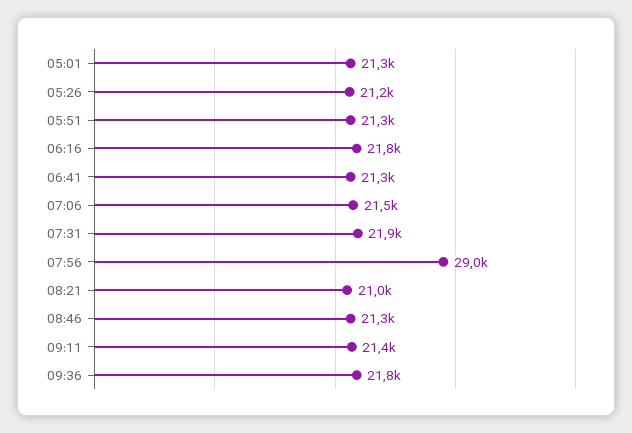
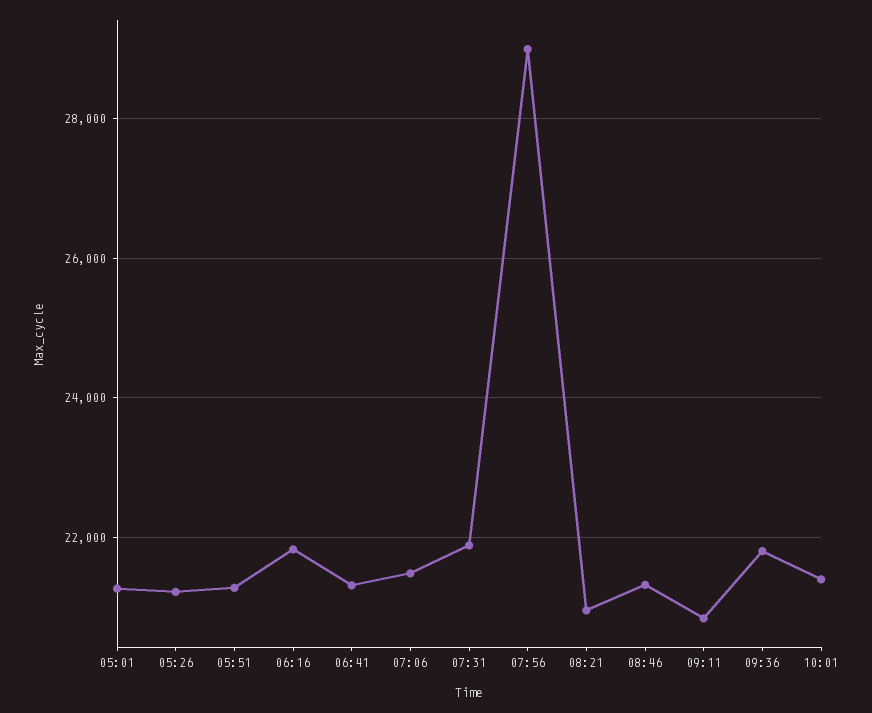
09:11: 21400 -> 20800
10:01: none -> 21400

